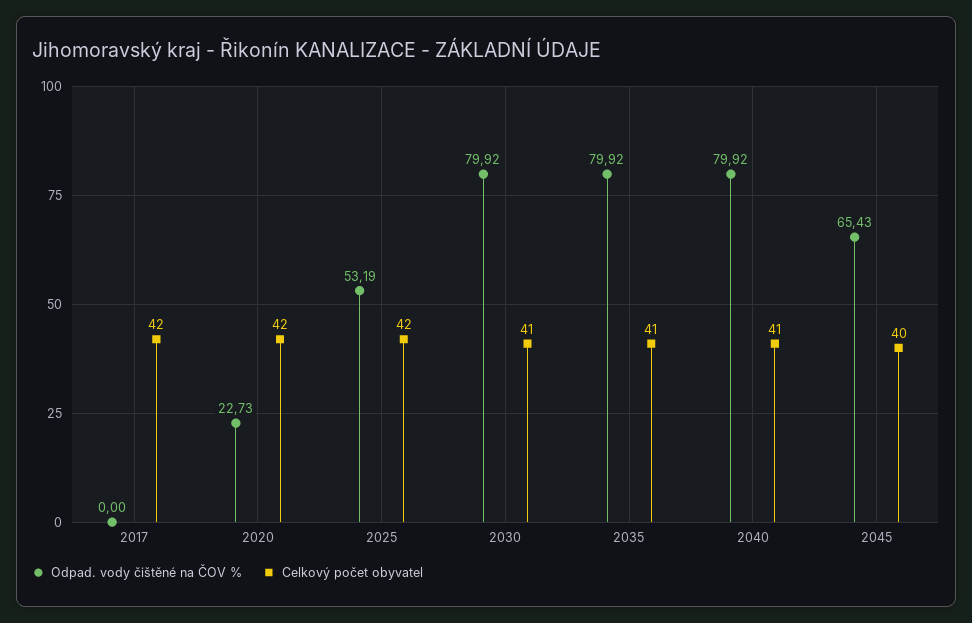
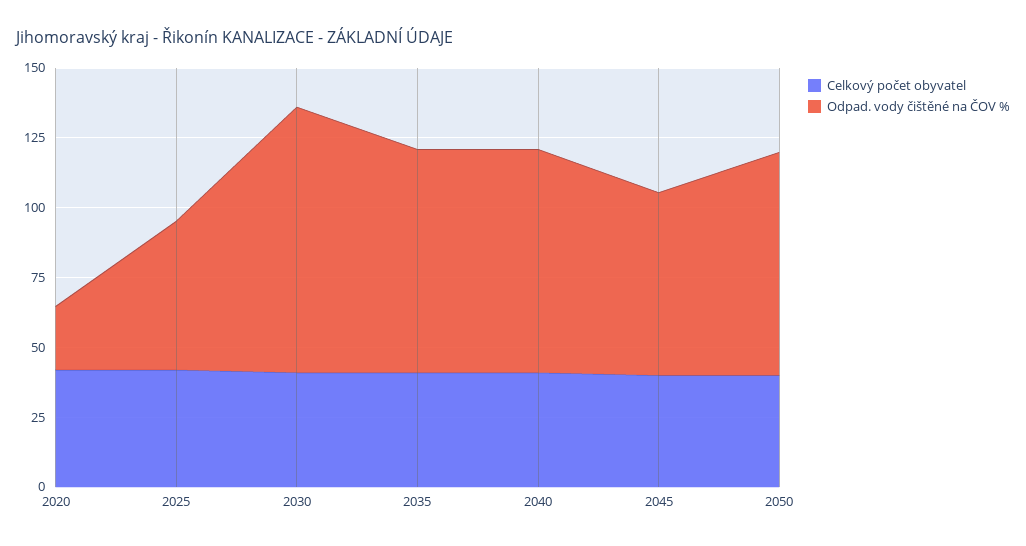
Odpad. vody čištěné na ČOV %, 2017: 0 -> none
Celkový počet obyvatel, 2017: 42 -> none
Odpad. vody čištěné na ČOV %, 2030: 79.92 -> 95
Celkový počet obyvatel, 2050: none -> 40
Odpad. vody čištěné na ČOV %, 2050: none -> 80

